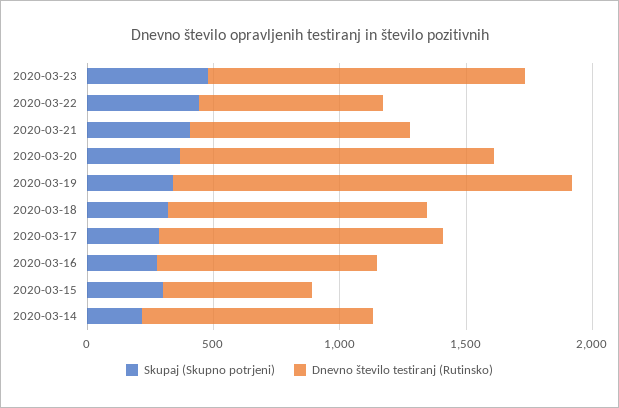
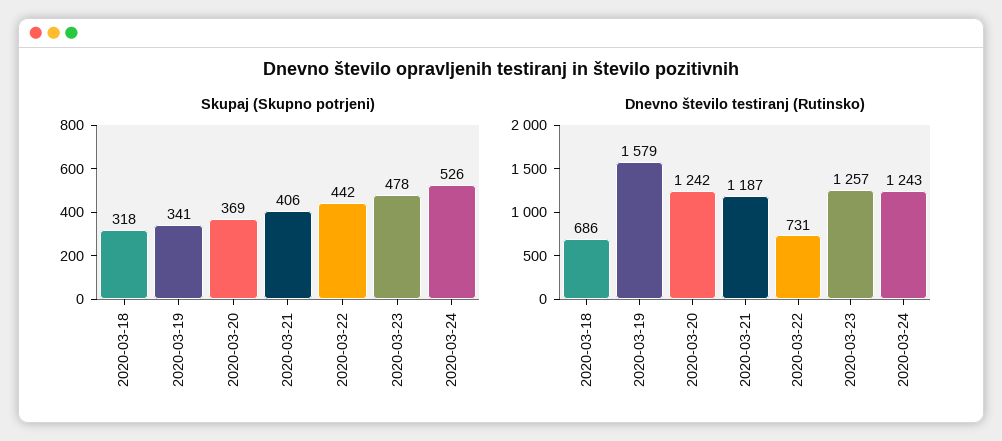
Dnevno število testiranj (Rutinsko), 2020-03-21: 900 -> 1187
Dnevno število testiranj (Rutinsko), 2020-03-18: 1000 -> 686
Skupaj (Skupno potrjeni), 2020-03-17: 300 -> none
Dnevno število testiranj (Rutinsko), 2020-03-17: 1100 -> none
Skupaj (Skupno potrjeni), 2020-03-16: 300 -> none
Dnevno število testiranj (Rutinsko), 2020-03-16: 900 -> none
Skupaj (Skupno potrjeni), 2020-03-15: 300 -> none
Dnevno število testiranj (Rutinsko), 2020-03-15: 600 -> none
Skupaj (Skupno potrjeni), 2020-03-14: 200 -> none
Dnevno število testiranj (Rutinsko), 2020-03-14: 900 -> none
Skupaj (Skupno potrjeni), 2020-03-24: none -> 526
Dnevno število testiranj (Rutinsko), 2020-03-24: none -> 1243

